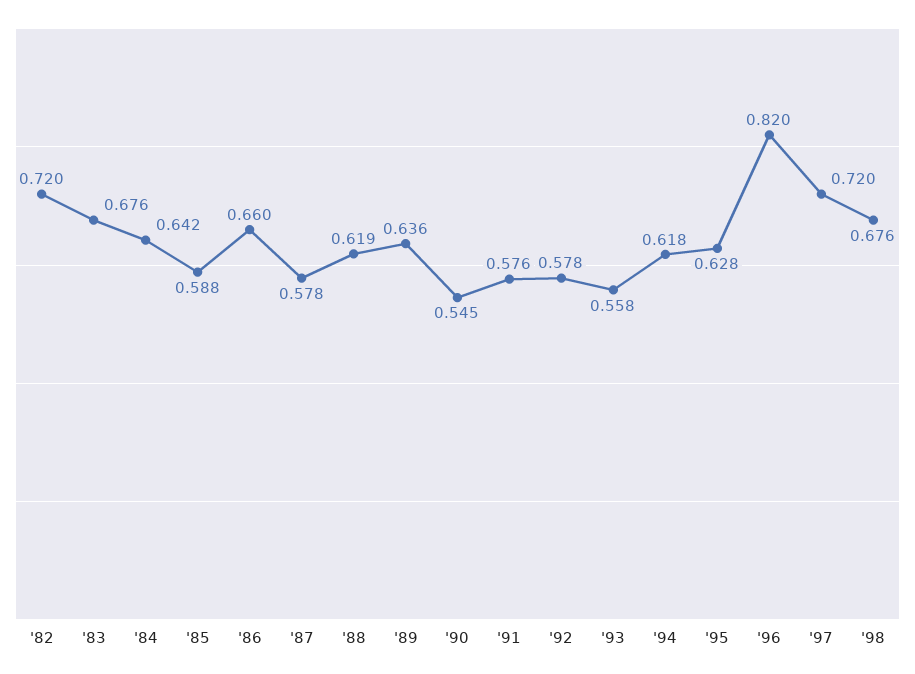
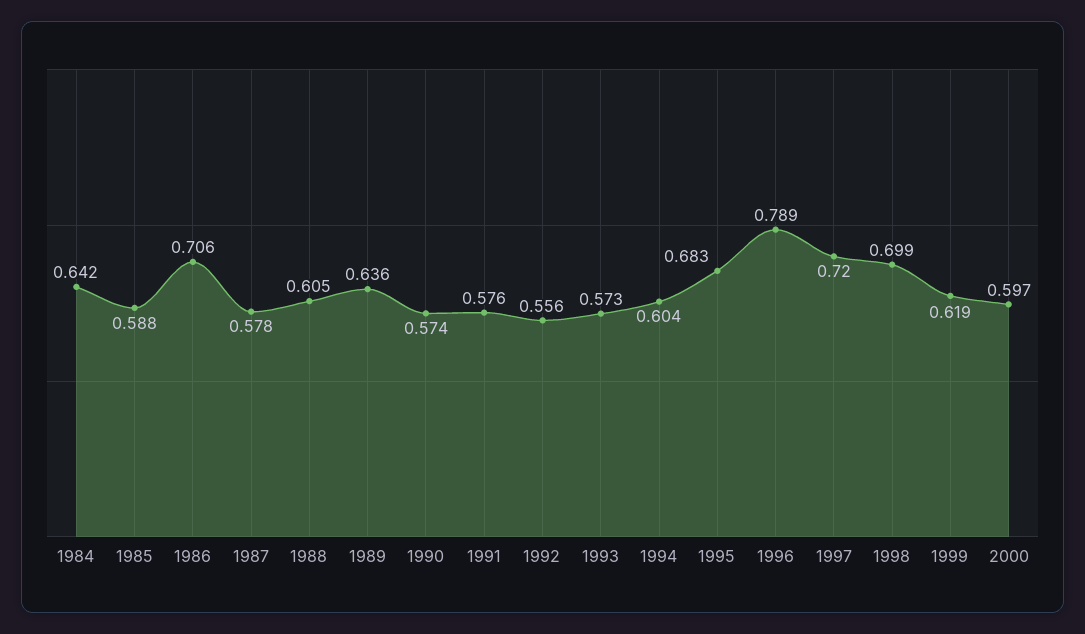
'82: 0.72 -> none
'83: 0.676 -> none
'86: 0.66 -> 0.706
'88: 0.619 -> 0.605
'90: 0.545 -> 0.574
'92: 0.578 -> 0.556
'93: 0.558 -> 0.573
'94: 0.618 -> 0.604
'95: 0.628 -> 0.683
'96: 0.82 -> 0.789
'98: 0.676 -> 0.699
1999: none -> 0.619
2000: none -> 0.597

